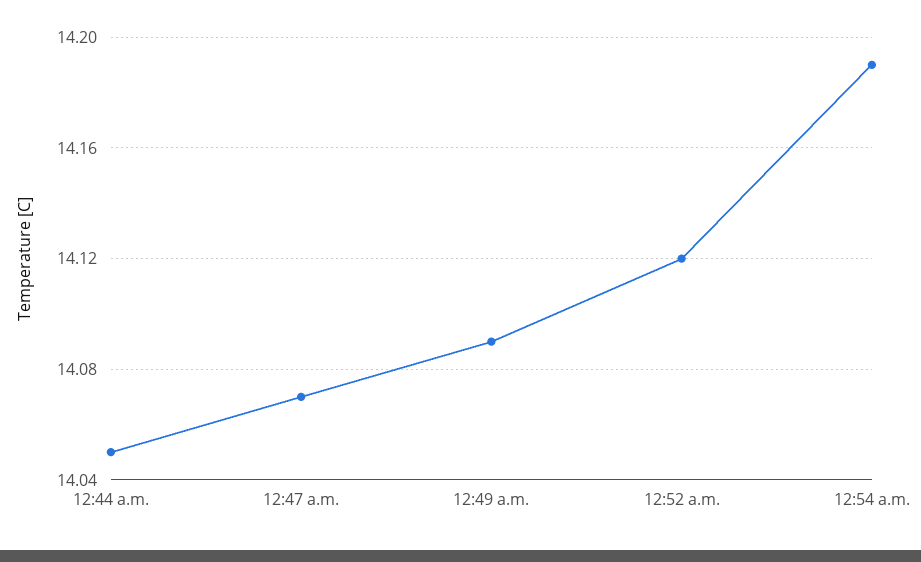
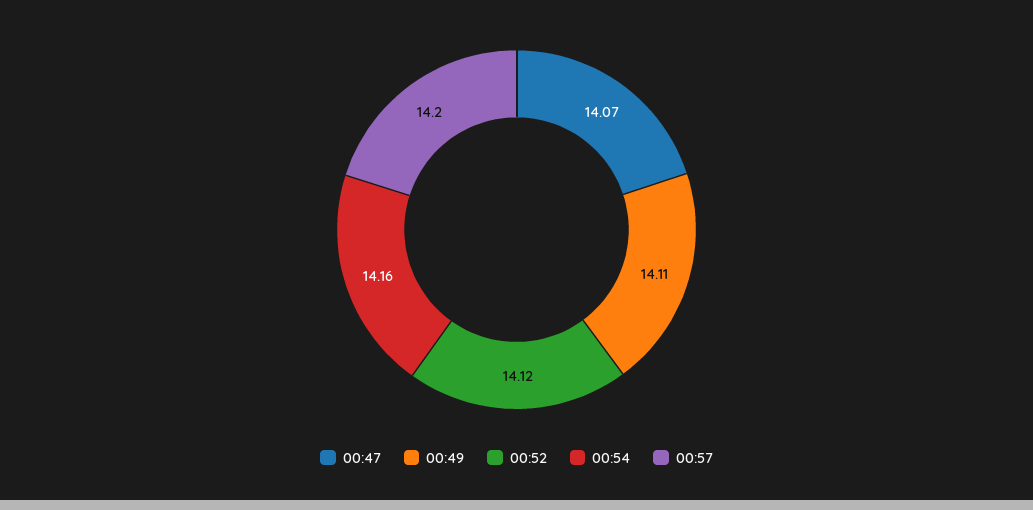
12:44 a.m.: 14.05 -> none
12:49 a.m.: 14.09 -> 14.11
12:54 a.m.: 14.19 -> 14.16
00:57: none -> 14.2

